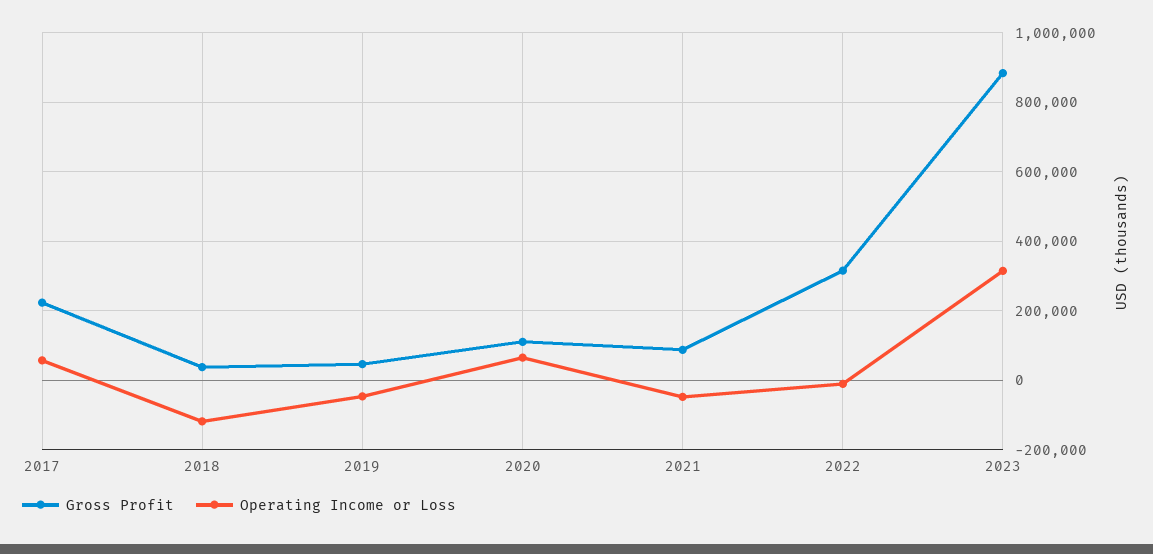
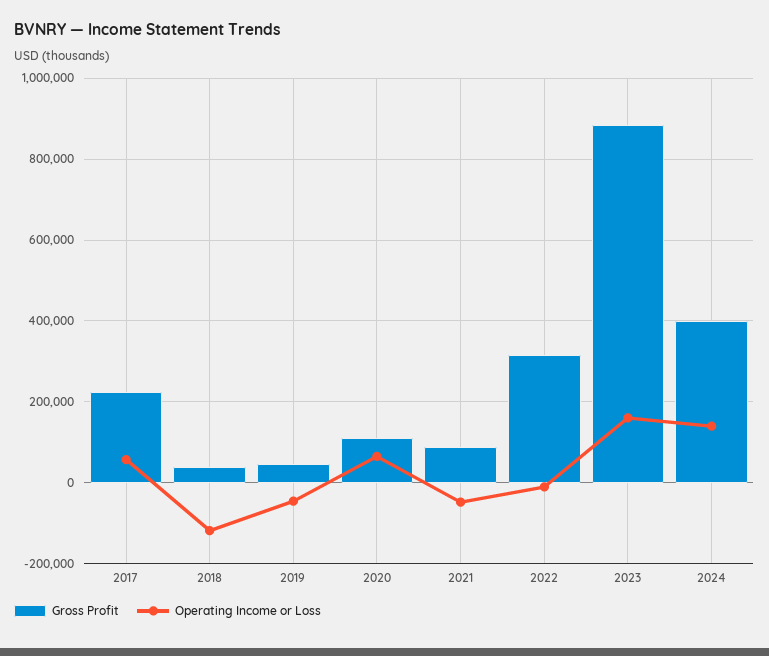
Operating Income or Loss, 2023: 320000 -> 160000
Gross Profit, 2024: none -> 400000
Operating Income or Loss, 2024: none -> 140000

